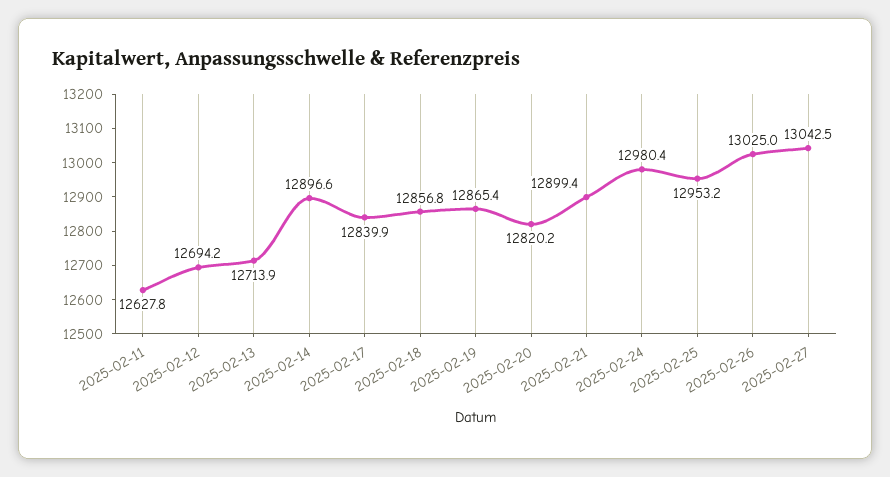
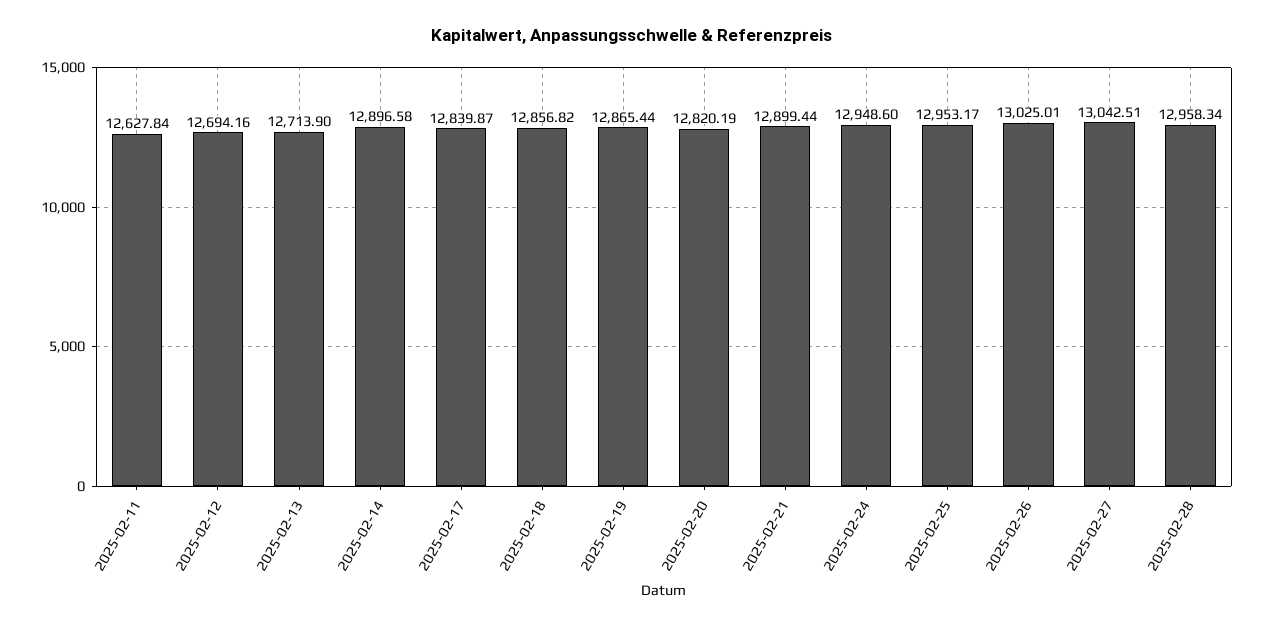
2025-02-24: 12980.4 -> 12948.6
2025-02-28: none -> 12958.34

